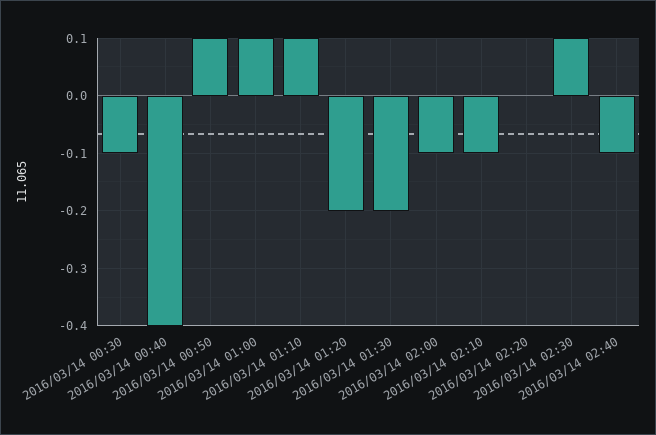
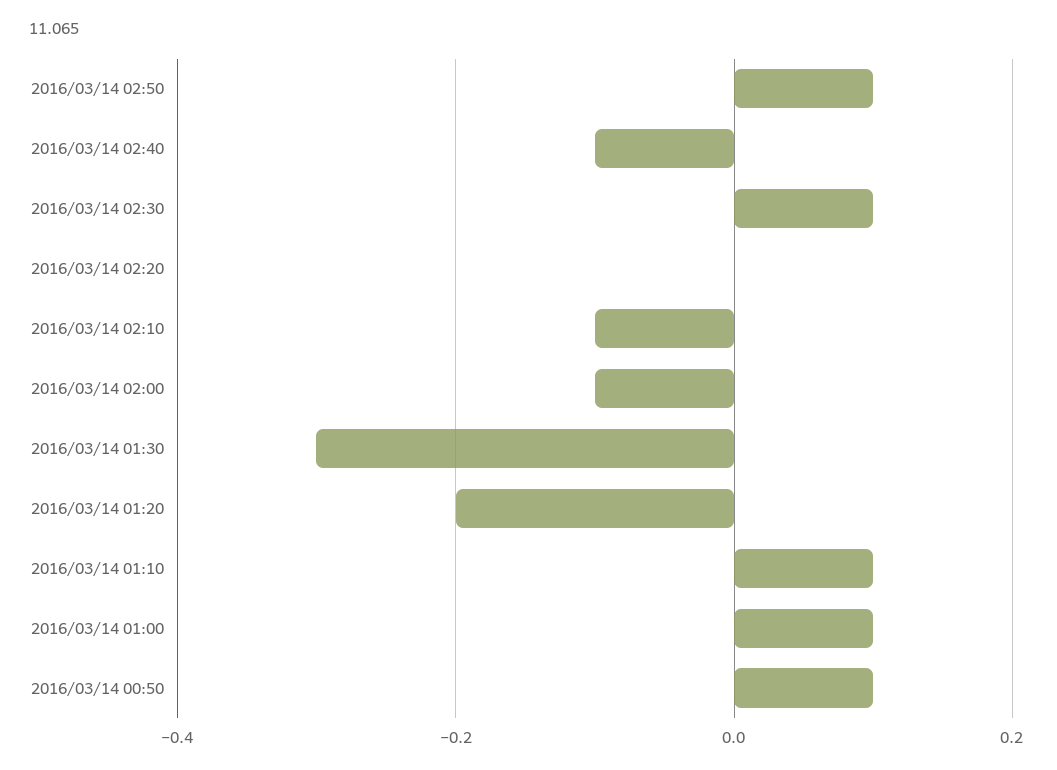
2016/03/14 00:30: -0.1 -> none
2016/03/14 00:40: -0.4 -> none
2016/03/14 01:30: -0.2 -> -0.3
2016/03/14 02:50: none -> 0.1

